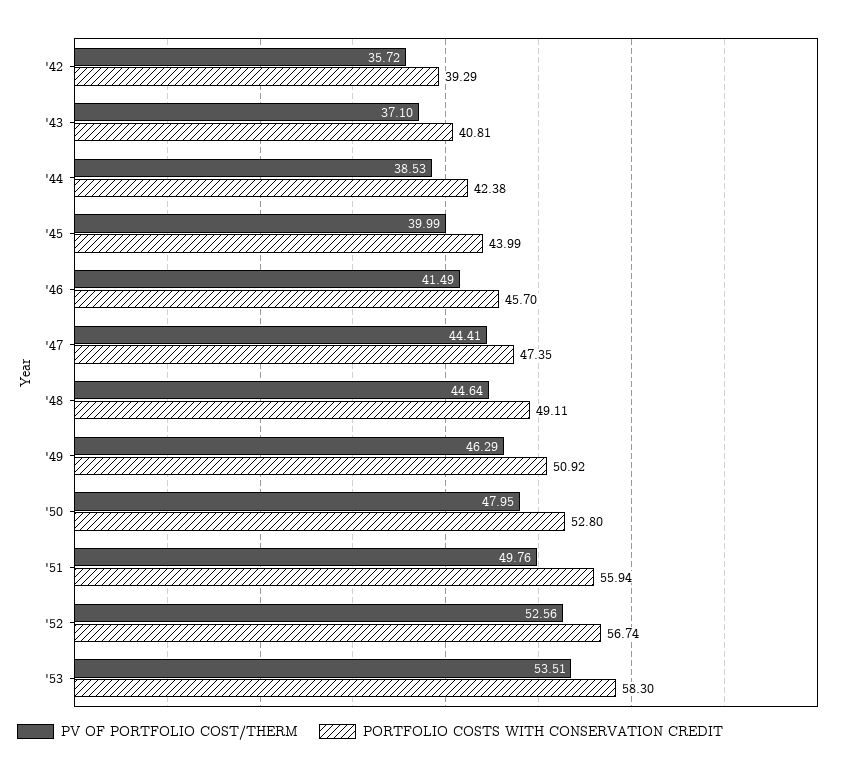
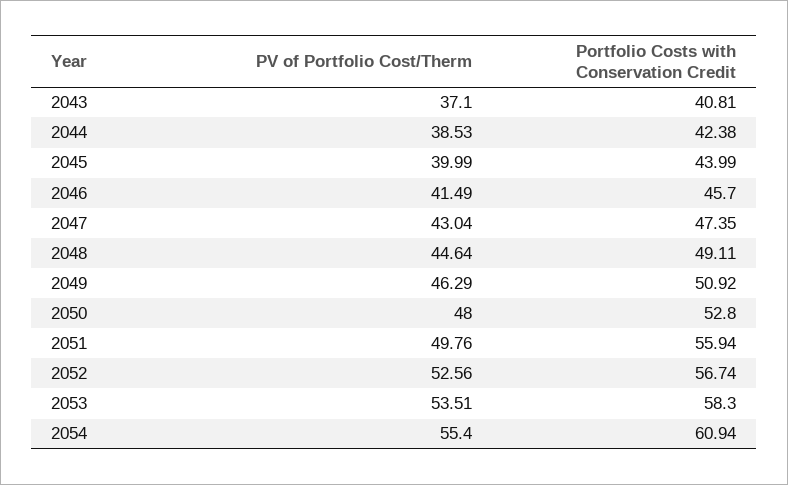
PV OF PORTFOLIO COST/THERM, '42: 35.72 -> none
PORTFOLIO COSTS WITH CONSERVATION CREDIT, '42: 39.29 -> none
PV OF PORTFOLIO COST/THERM, '47: 44.41 -> 43.04
PV OF PORTFOLIO COST/THERM, '50: 47.95 -> 48
PV OF PORTFOLIO COST/THERM, 2054: none -> 55.4
PORTFOLIO COSTS WITH CONSERVATION CREDIT, 2054: none -> 60.94

